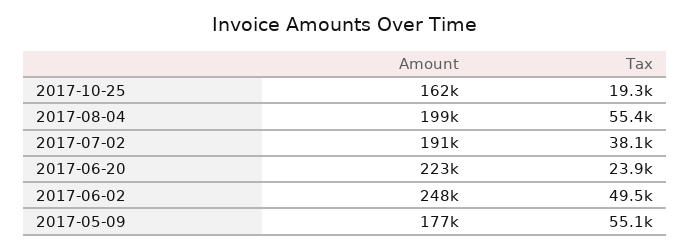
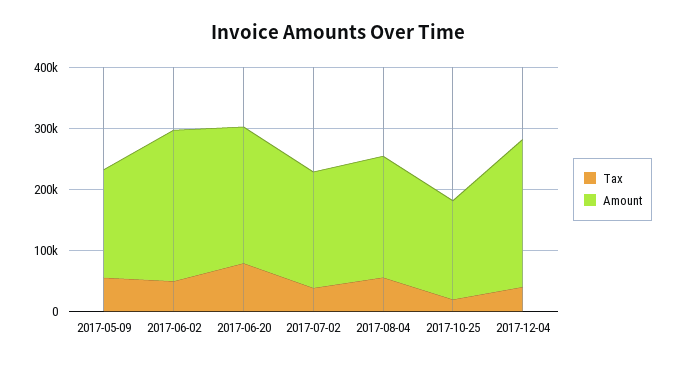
Tax, 2017-06-20: 23900 -> 80000
Tax, 2017-12-04: none -> 40000
Amount, 2017-12-04: none -> 240000

